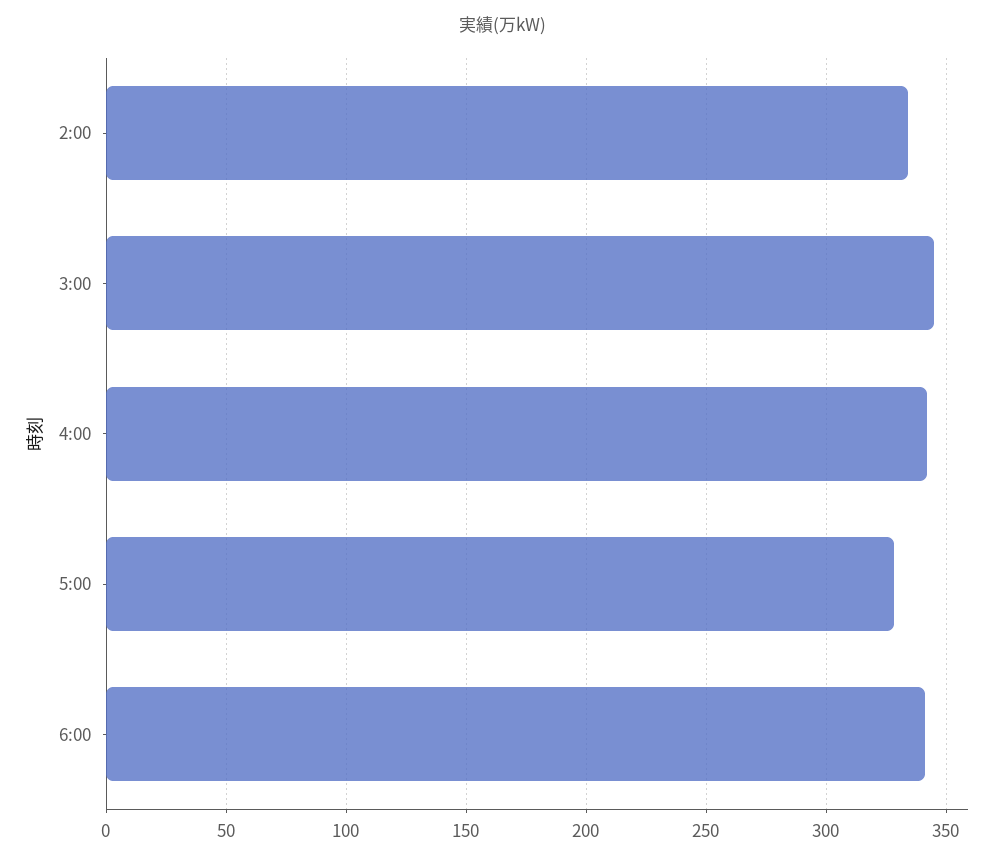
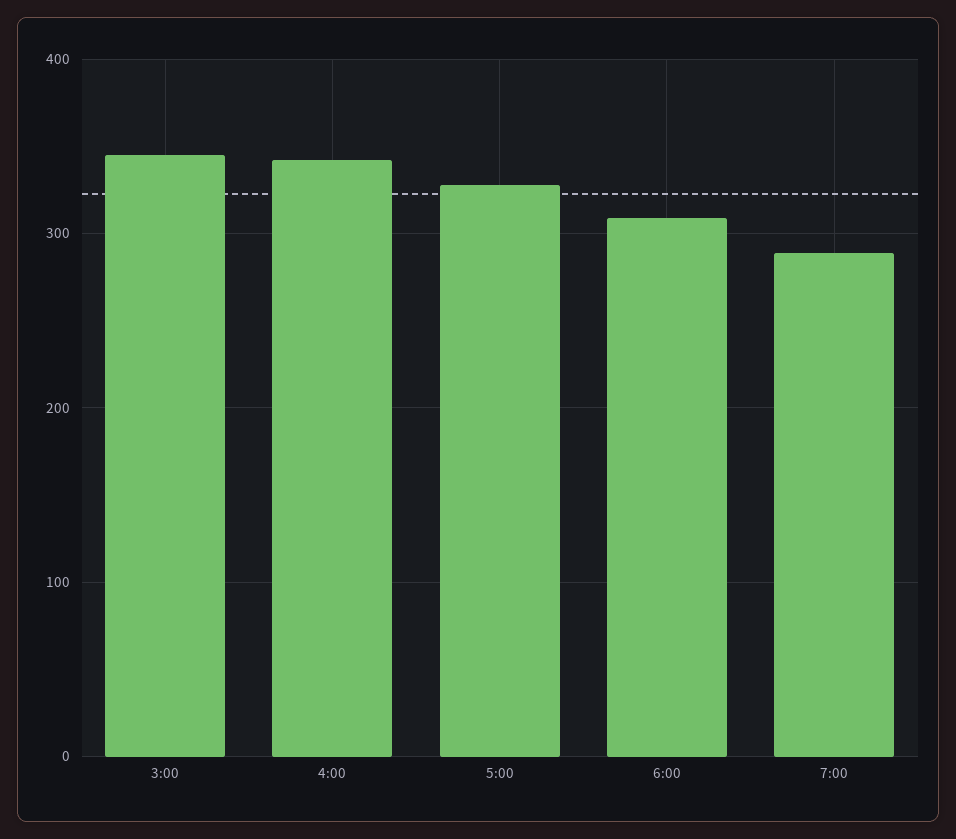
2:00: 335 -> none
6:00: 340 -> 310
7:00: none -> 290

